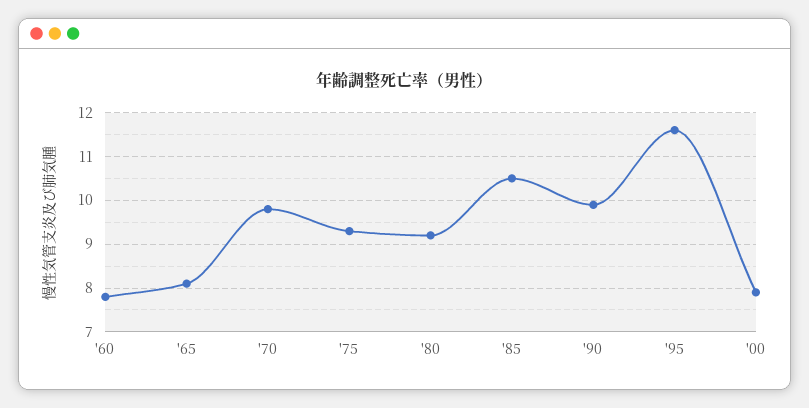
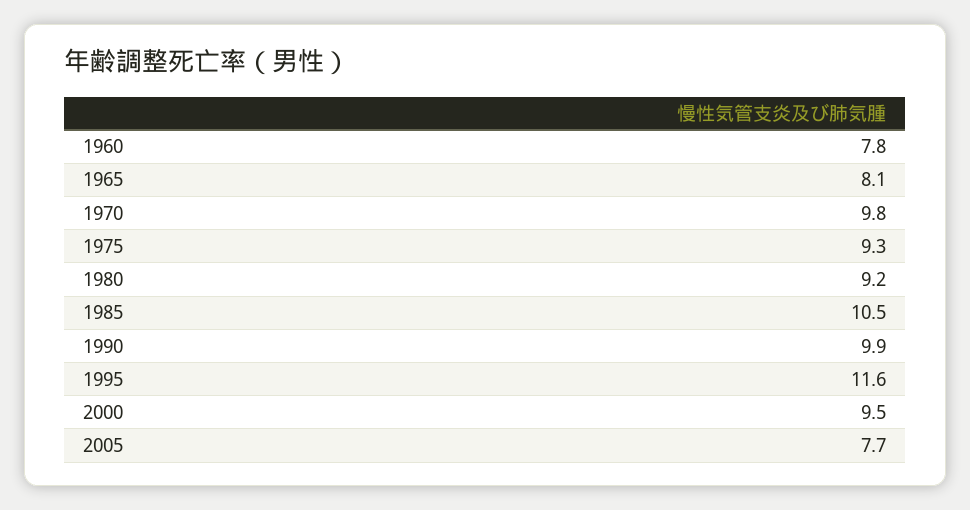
'00: 8 -> 9.5
2005: none -> 7.7

